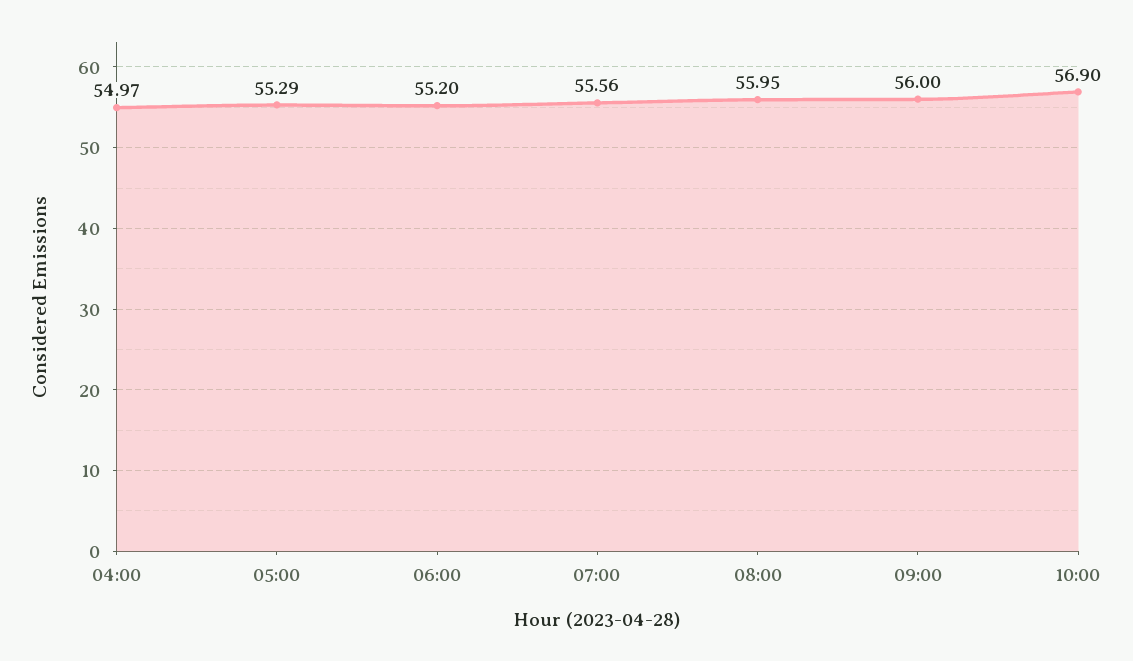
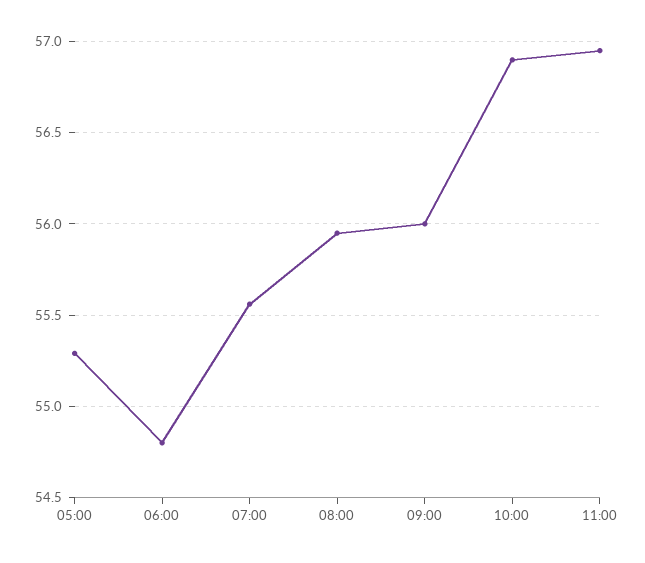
04:00: 54.97 -> none
06:00: 55.2 -> 54.8
11:00: none -> 56.95

